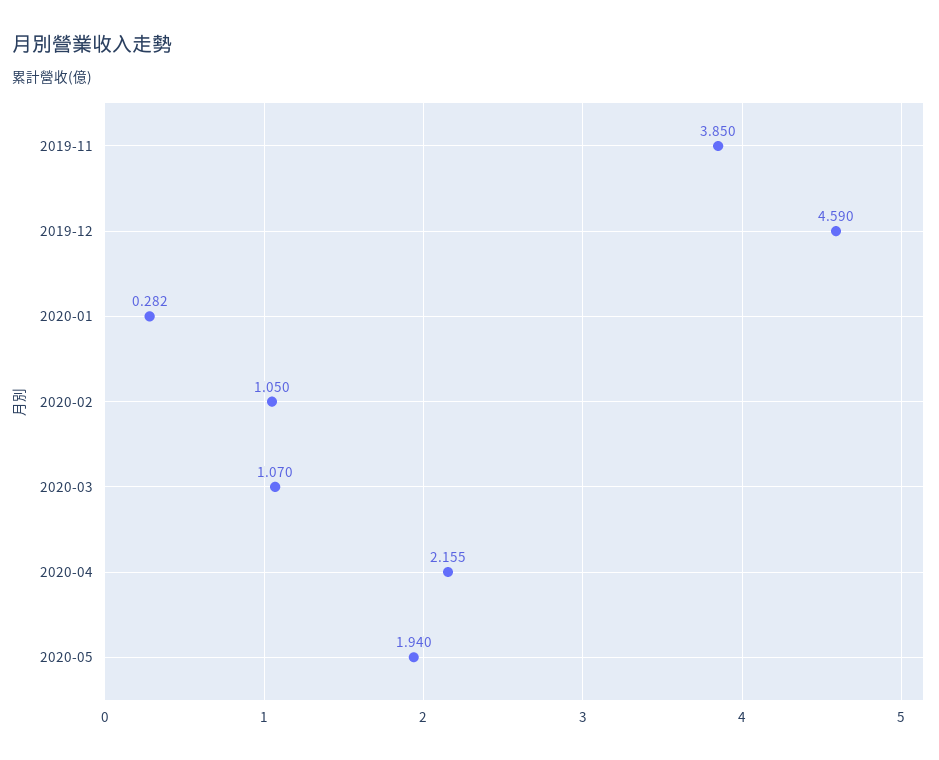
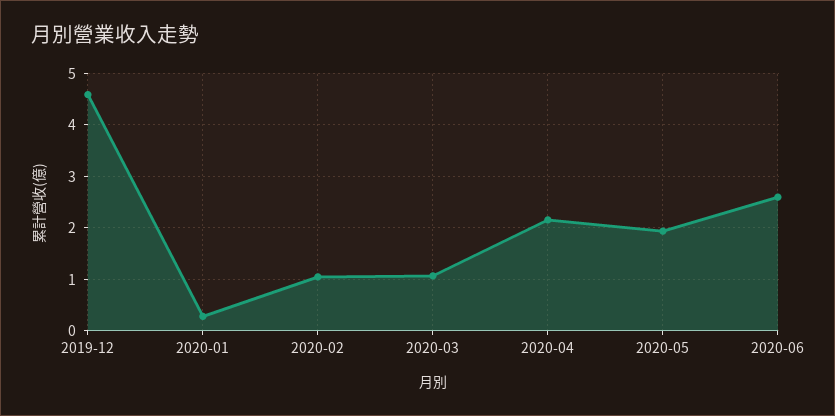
2019-11: 3.85 -> none
2020-06: none -> 2.6

